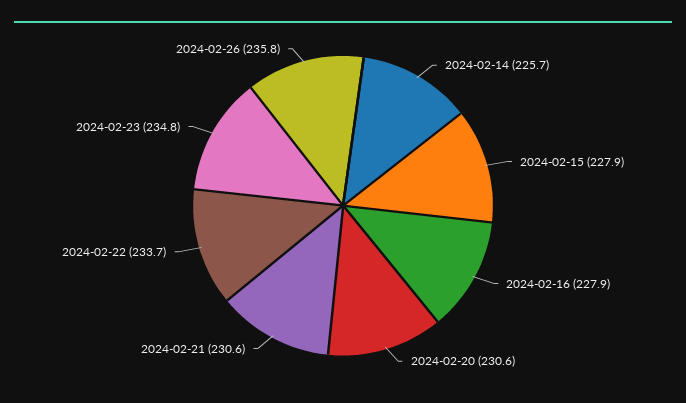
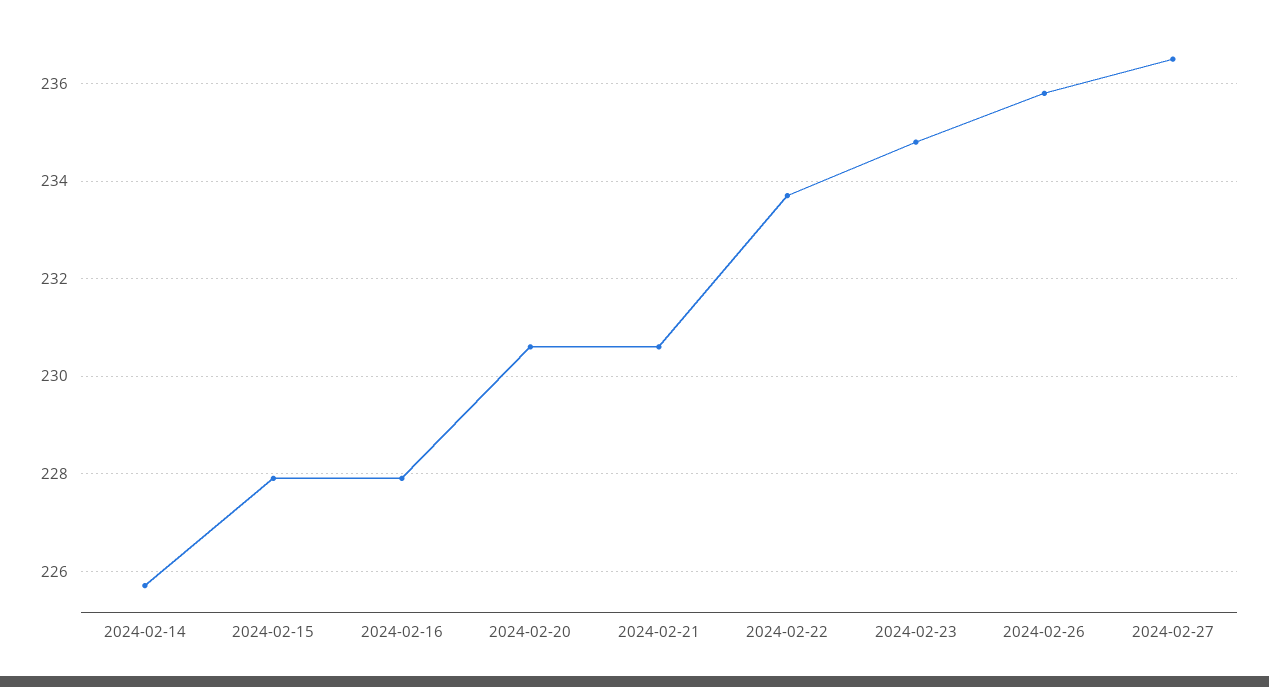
2024-02-27: none -> 236.5

